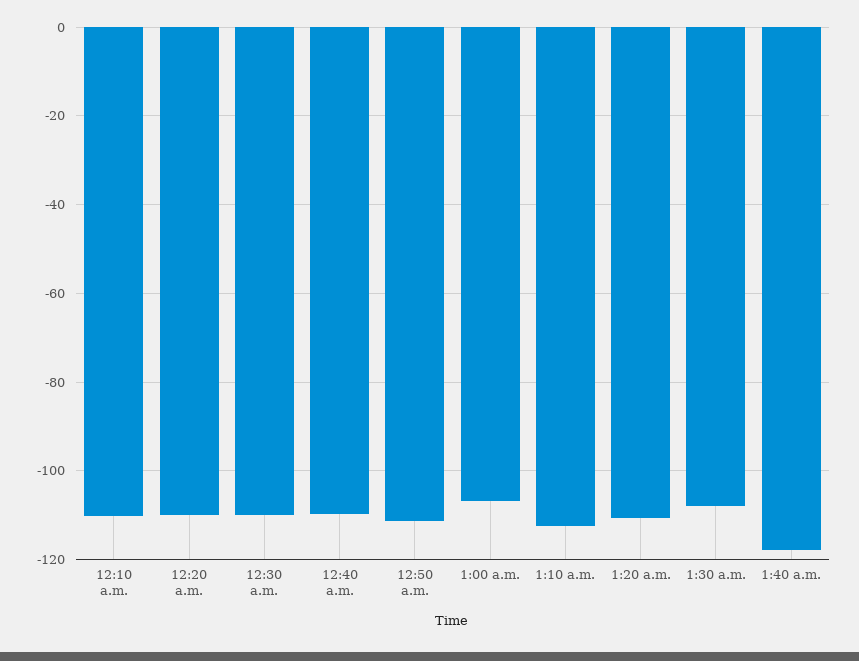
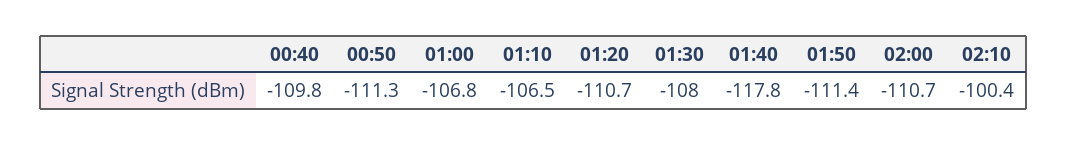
12:10 a.m.: -110 -> none
12:20 a.m.: -110 -> none
12:30 a.m.: -110 -> none
1:10 a.m.: -112 -> -106.5
01:50: none -> -111.4
02:00: none -> -110.7
02:10: none -> -100.4

